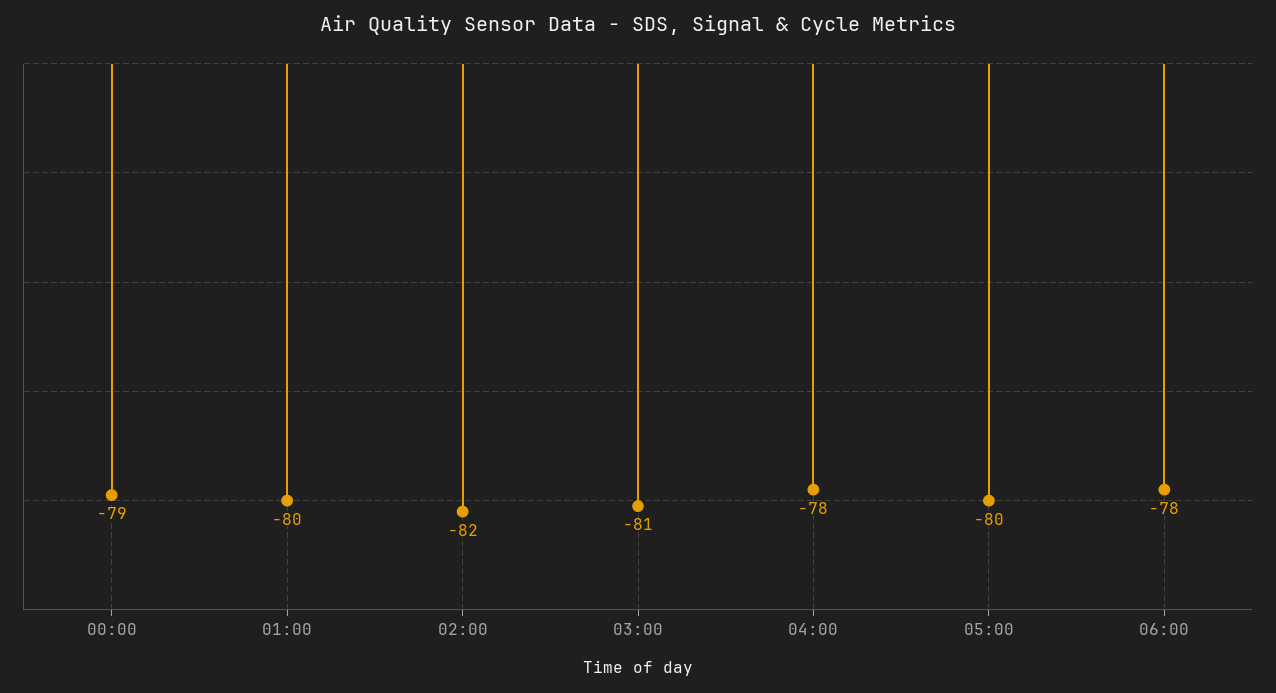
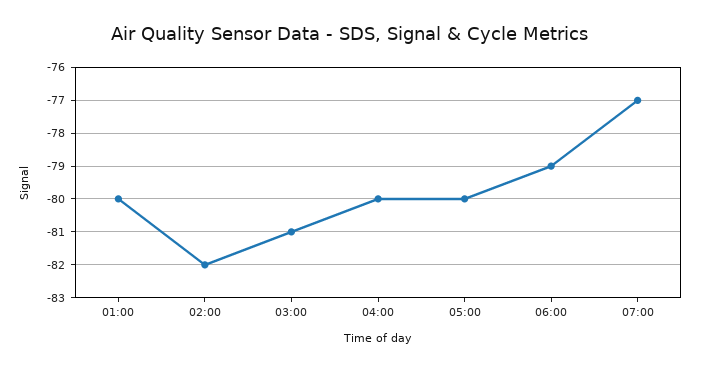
00:00: -79 -> none
04:00: -78 -> -80
06:00: -78 -> -79
07:00: none -> -77

